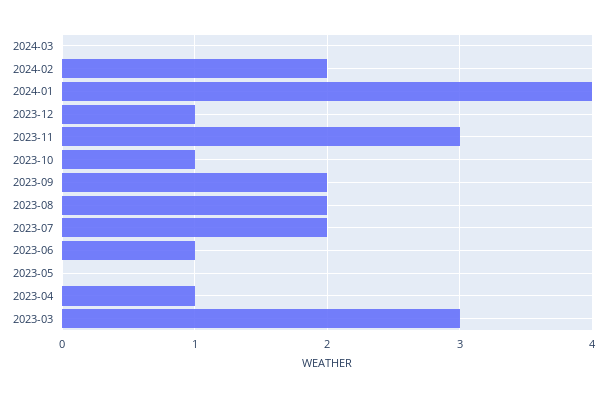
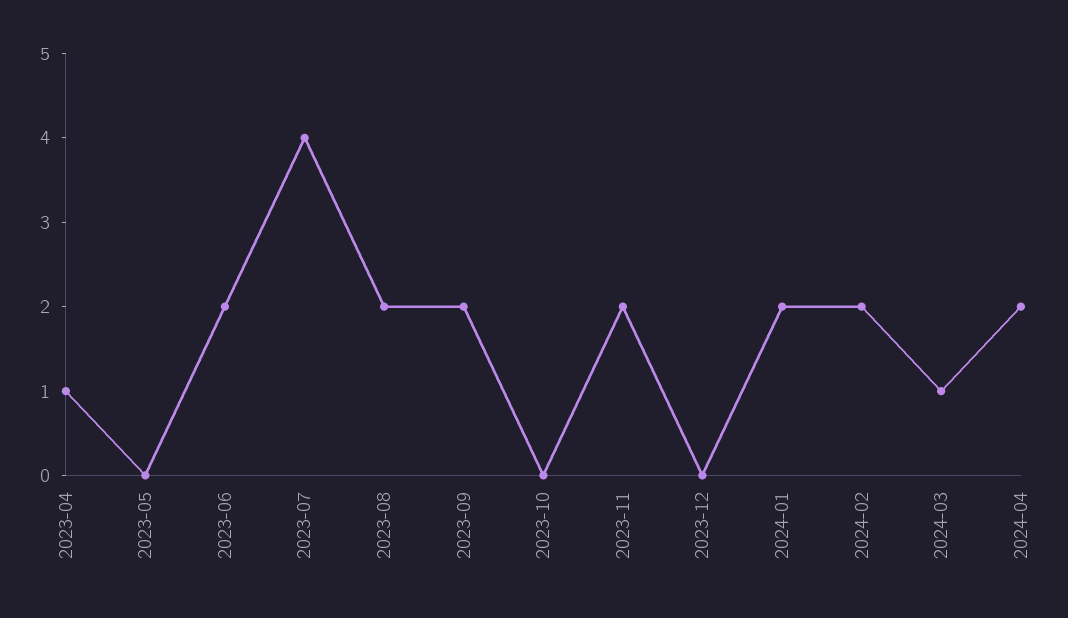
2024-03: 0 -> 1
2024-01: 4 -> 2
2023-12: 1 -> 0
2023-11: 3 -> 2
2023-10: 1 -> 0
2023-07: 2 -> 4
2023-06: 1 -> 2
2023-03: 3 -> none
2024-04: none -> 2

